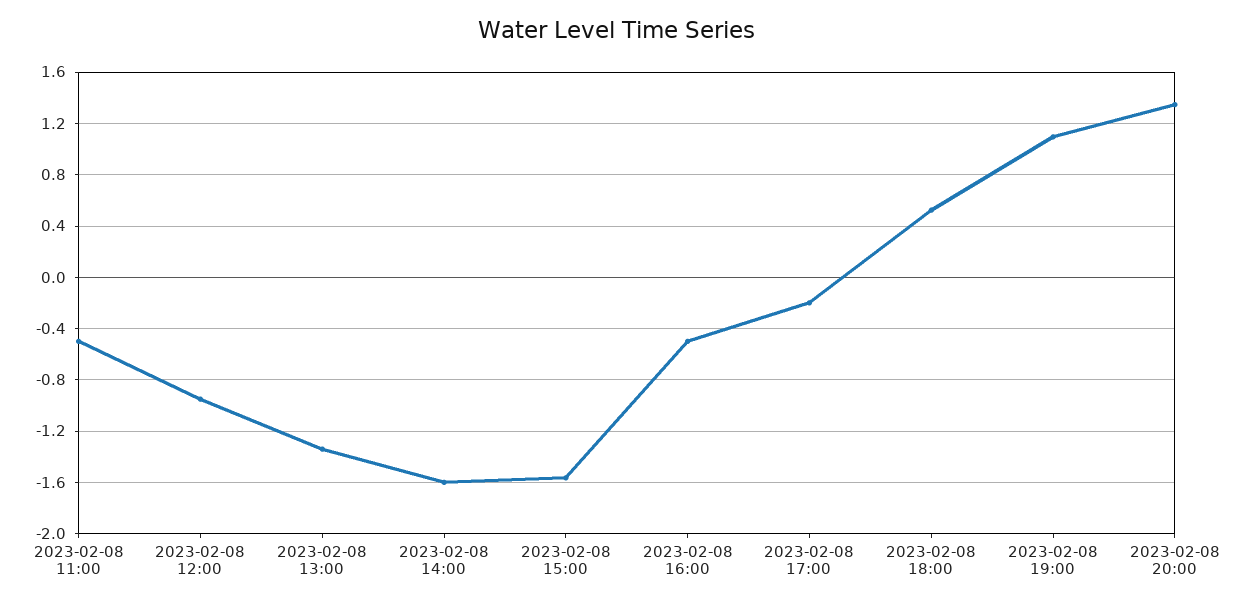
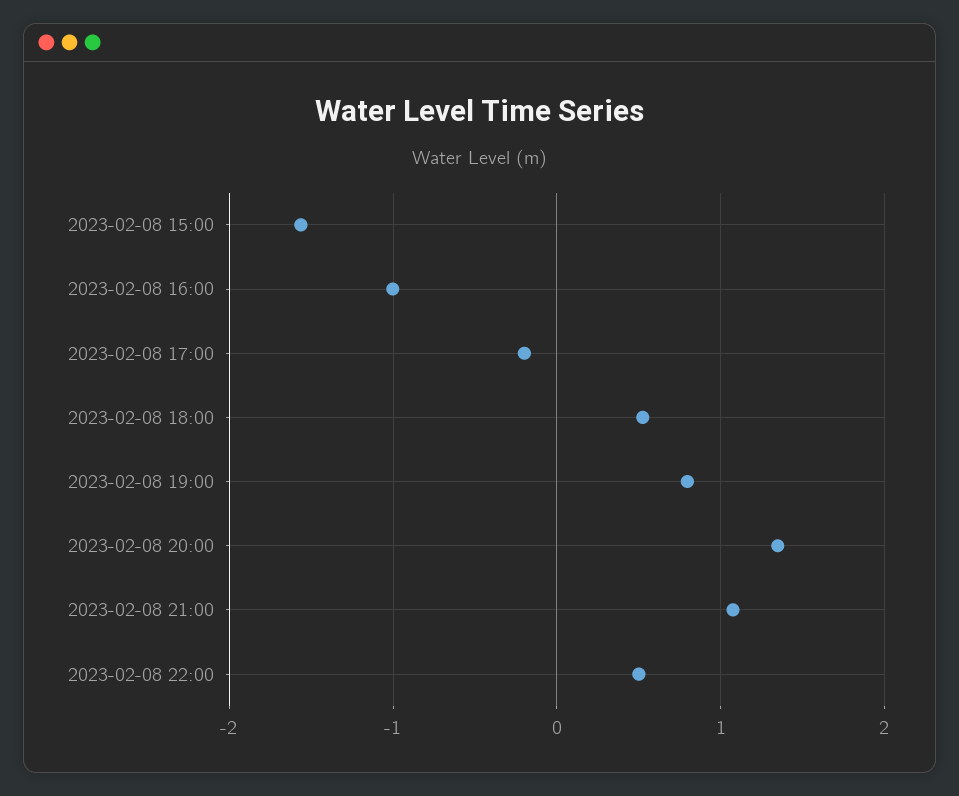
2023-02-08 11:00: -0.5 -> none
2023-02-08 12:00: -0.95 -> none
2023-02-08 13:00: -1.35 -> none
2023-02-08 14:00: -1.6 -> none
2023-02-08 16:00: -0.5 -> -1
2023-02-08 19:00: 1.1 -> 0.8
2023-02-08 21:00: none -> 1.1
2023-02-08 22:00: none -> 0.5

